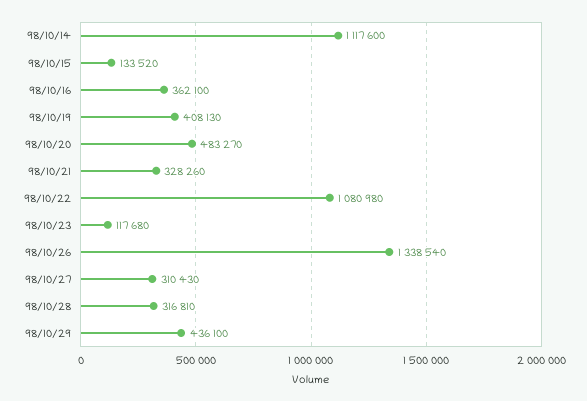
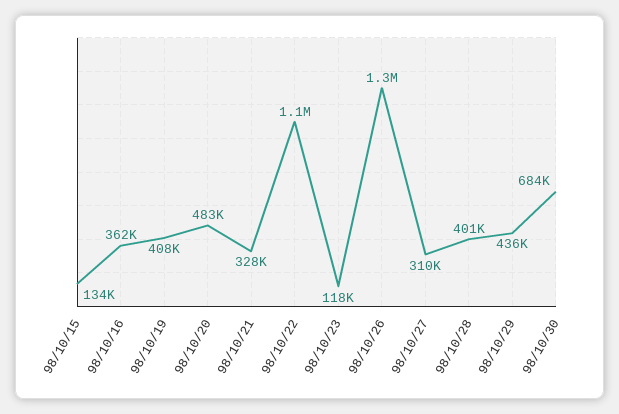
98/10/14: 1117600 -> none
98/10/28: 316810 -> 401000
98/10/30: none -> 684000

